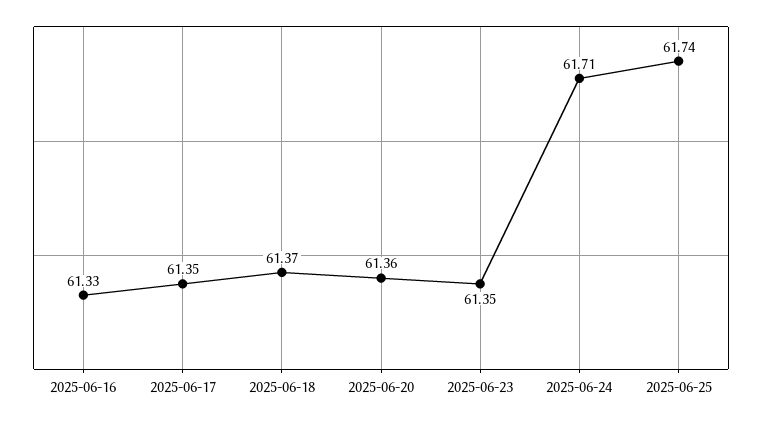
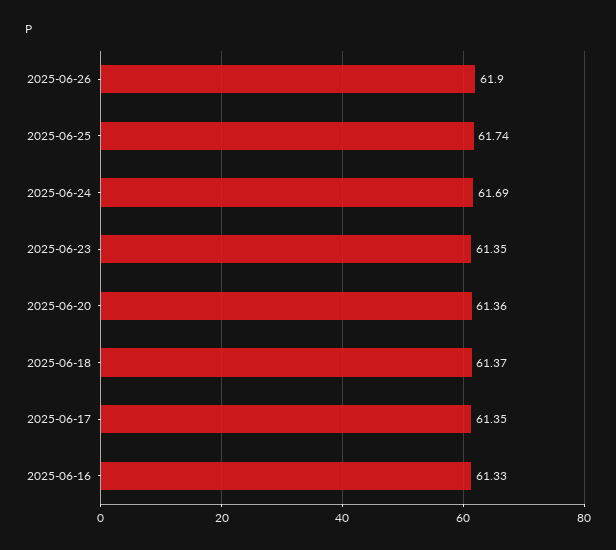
2025-06-24: 61.71 -> 61.69
2025-06-26: none -> 61.9

